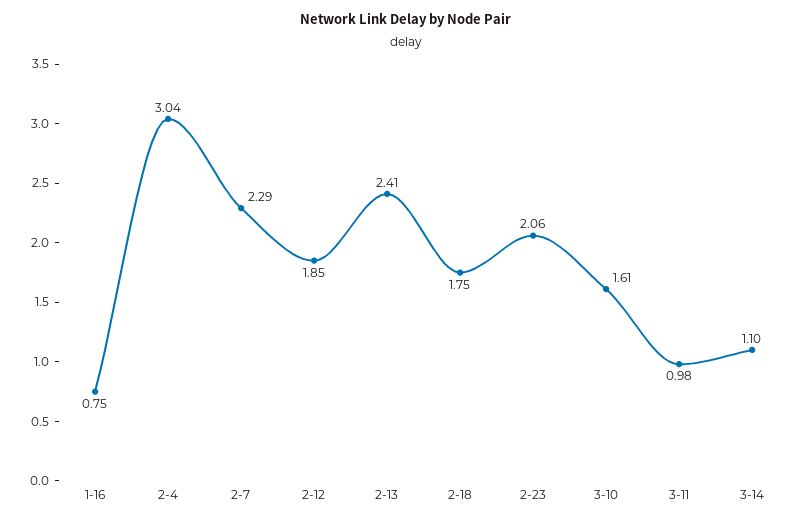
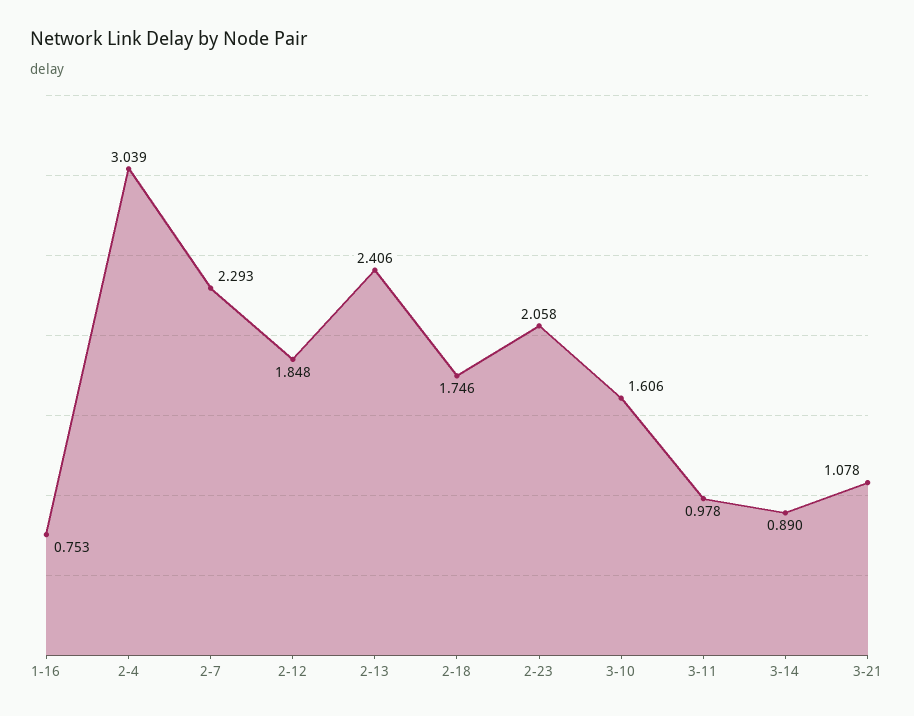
3-14: 1.1 -> 0.89
3-21: none -> 1.078

